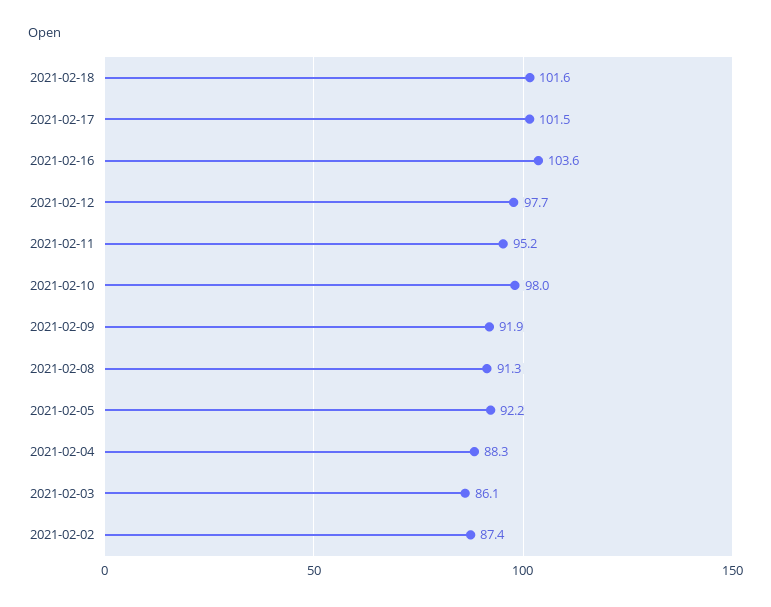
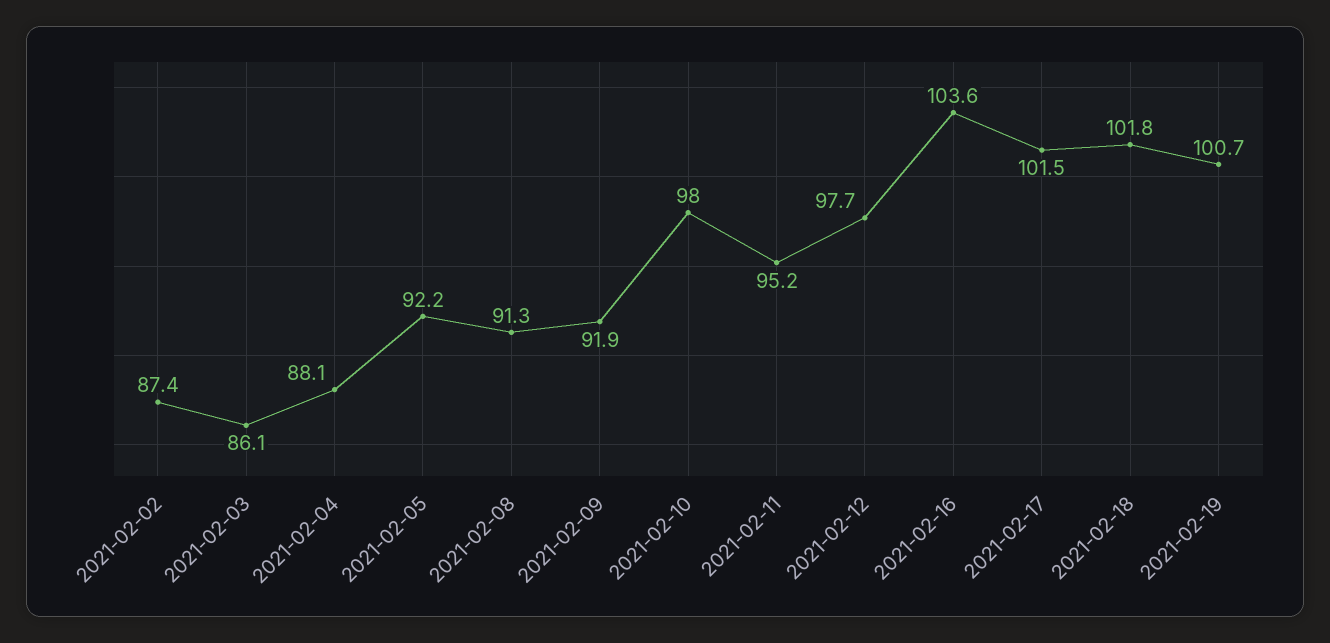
2021-02-18: 101.6 -> 101.8
2021-02-04: 88.3 -> 88.1
2021-02-19: none -> 100.7

